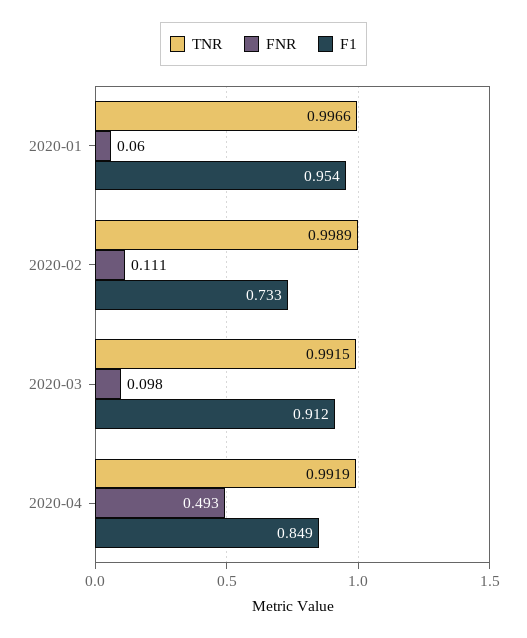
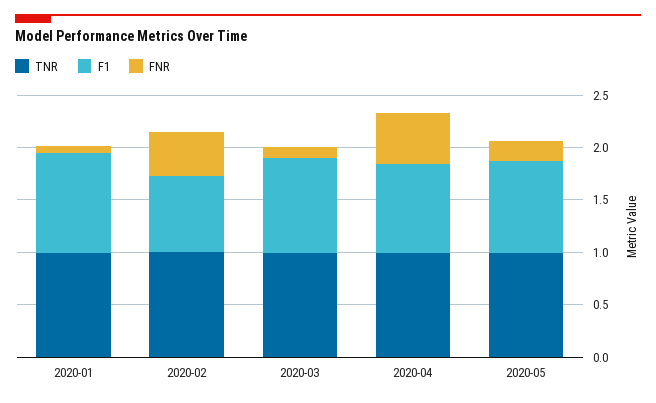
FNR, 2020-02: 0.111 -> 0.4
TNR, 2020-05: none -> 1
F1, 2020-05: none -> 0.9
FNR, 2020-05: none -> 0.2

